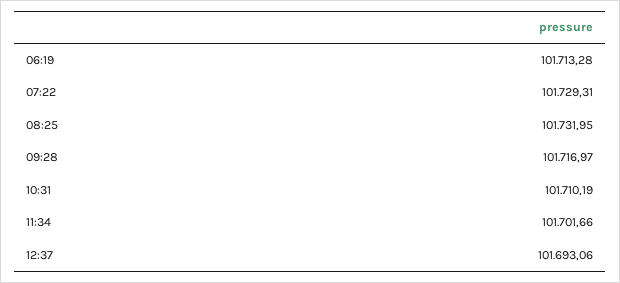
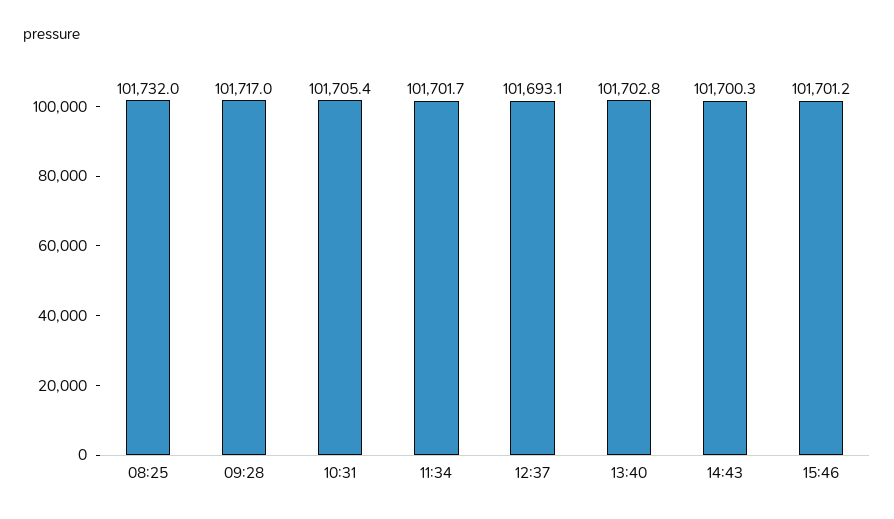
06:19: 101713.28 -> none
07:22: 101729.31 -> none
10:31: 101710.19 -> 101705.4
13:40: none -> 101702.8
14:43: none -> 101700.3
15:46: none -> 101701.2

